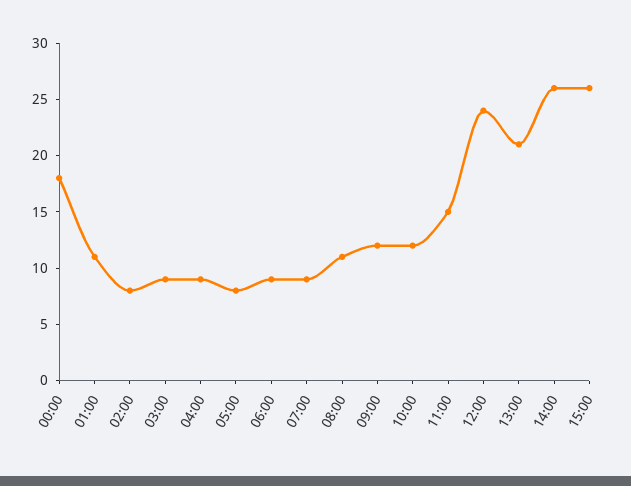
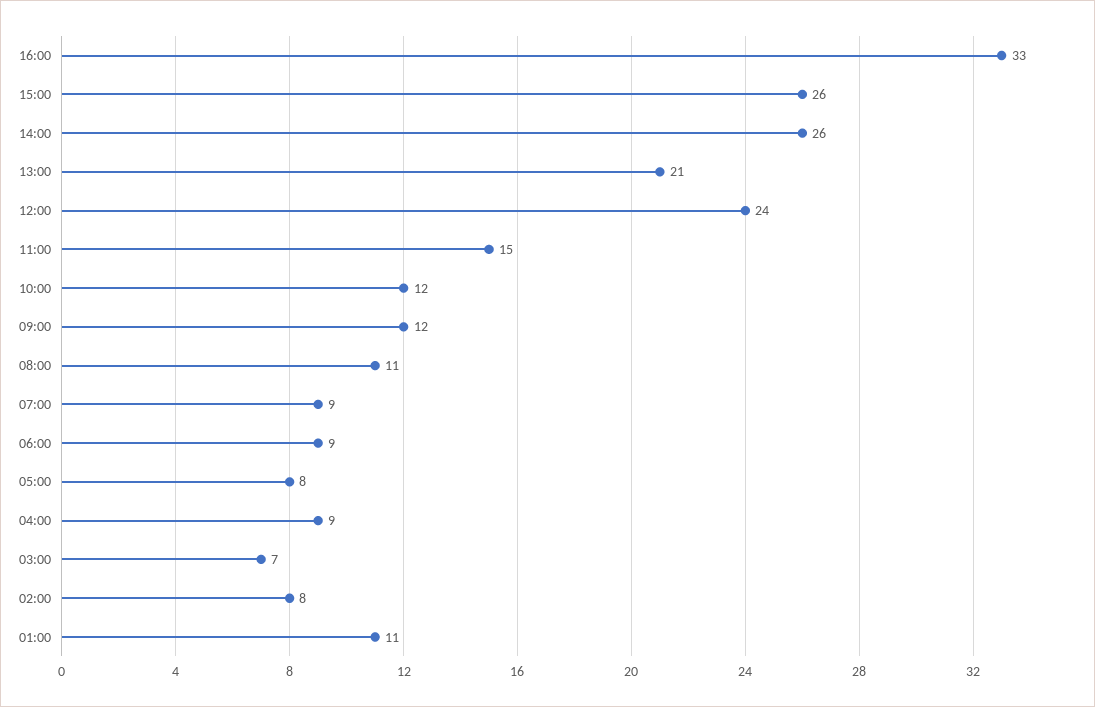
00:00: 18 -> none
03:00: 9 -> 7
16:00: none -> 33

